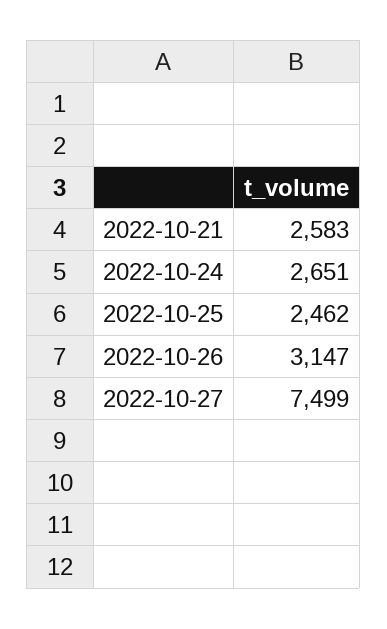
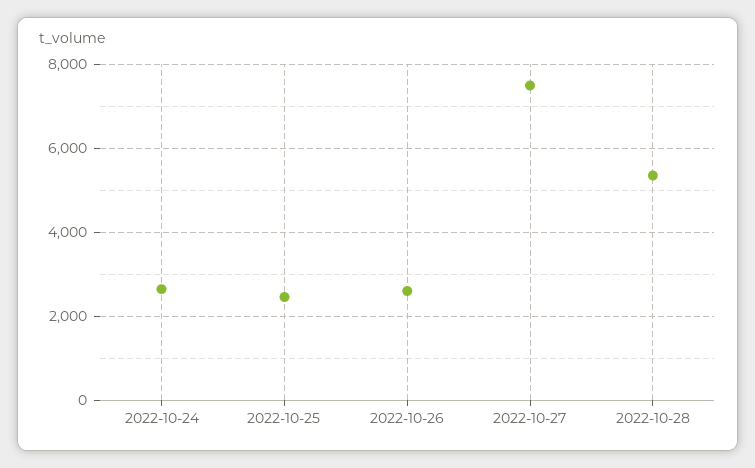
2022-10-21: 2583 -> none
2022-10-26: 3147 -> 2600
2022-10-28: none -> 5400

